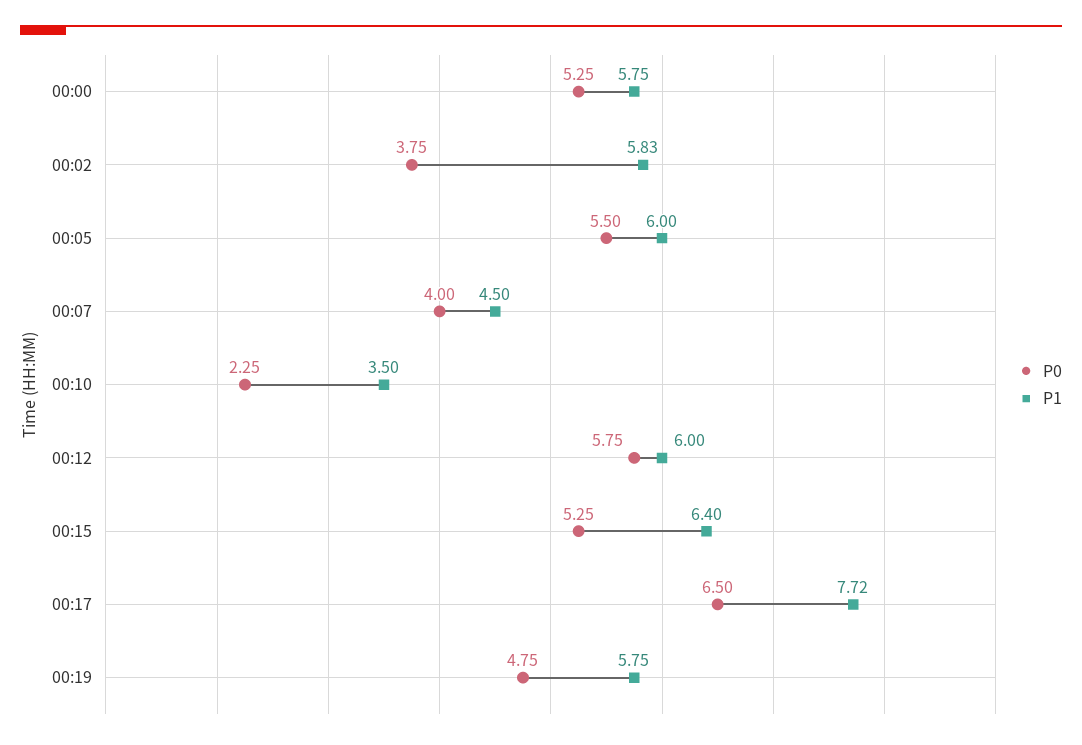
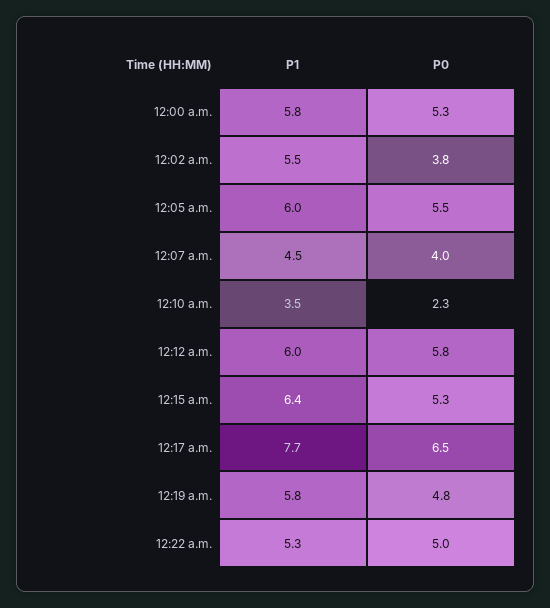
P1, 00:02: 5.83 -> 5.5
P1, 12:22 a.m.: none -> 5.3
P0, 12:22 a.m.: none -> 5

